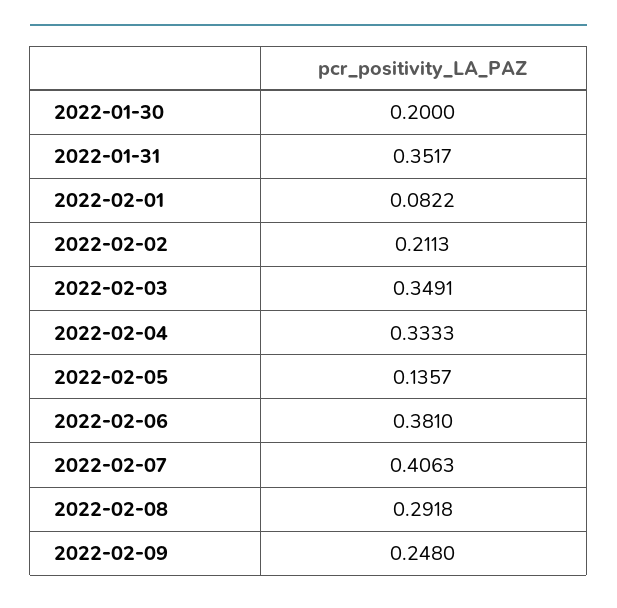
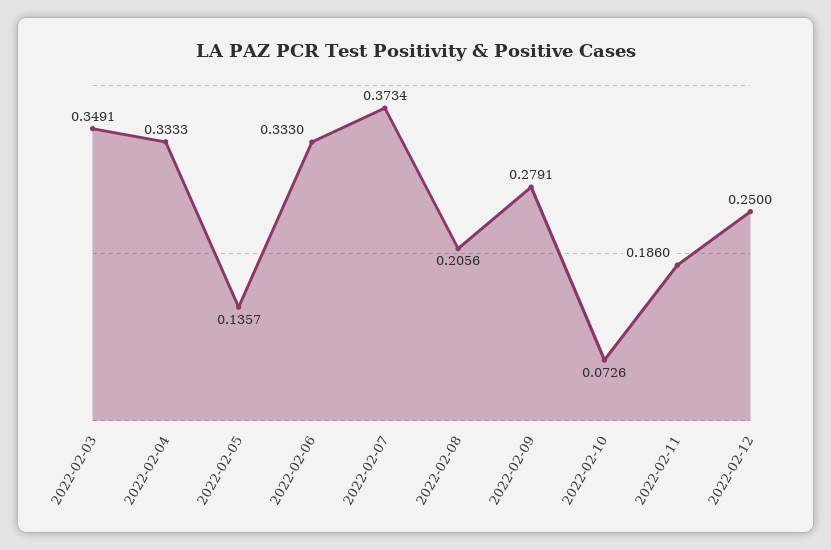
2022-01-30: 0.2 -> none
2022-01-31: 0.3517 -> none
2022-02-01: 0.0822 -> none
2022-02-02: 0.2113 -> none
2022-02-06: 0.381 -> 0.333
2022-02-07: 0.4063 -> 0.3734
2022-02-08: 0.2918 -> 0.2056
2022-02-09: 0.248 -> 0.2791
2022-02-10: none -> 0.0726
2022-02-11: none -> 0.186
2022-02-12: none -> 0.25

